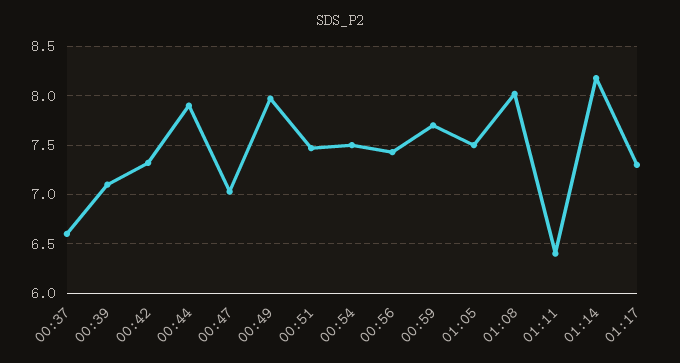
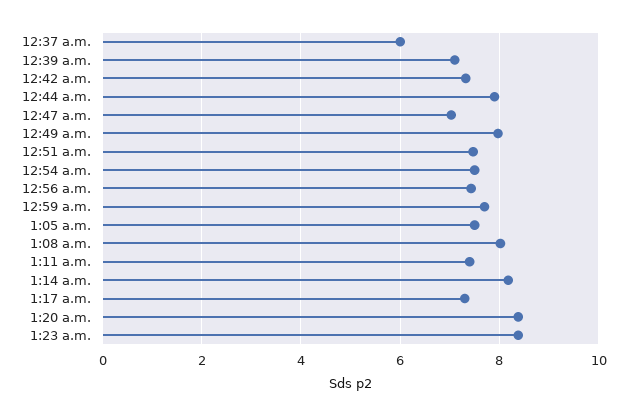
00:37: 6.6 -> 6
01:11: 6.4 -> 7.4
1:20 a.m.: none -> 8.4
1:23 a.m.: none -> 8.4

